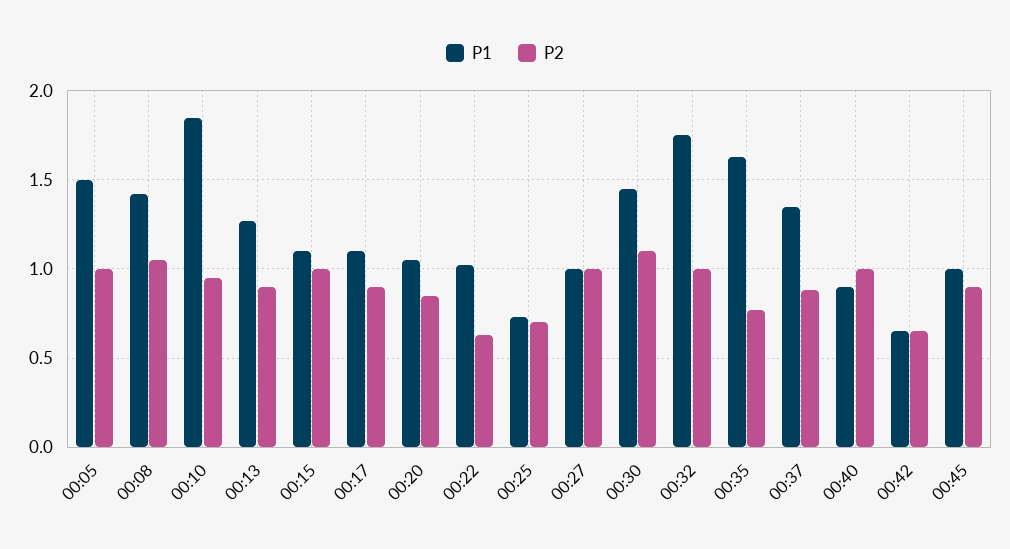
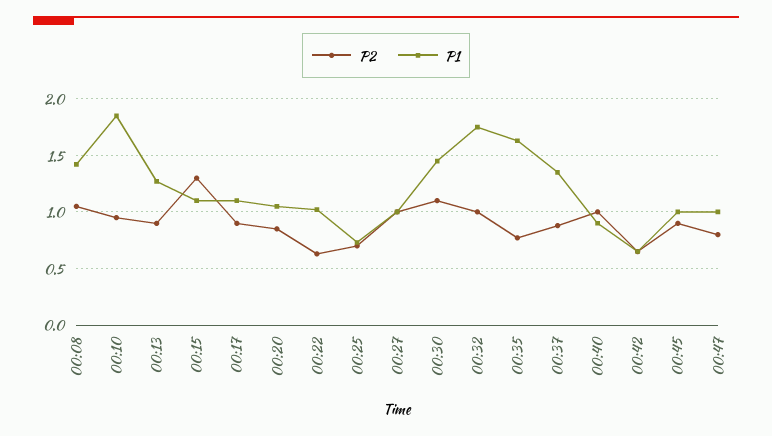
P1, 00:05: 1.5 -> none
P2, 00:05: 1 -> none
P2, 00:15: 1 -> 1.3
P2, 00:47: none -> 0.8
P1, 00:47: none -> 1

